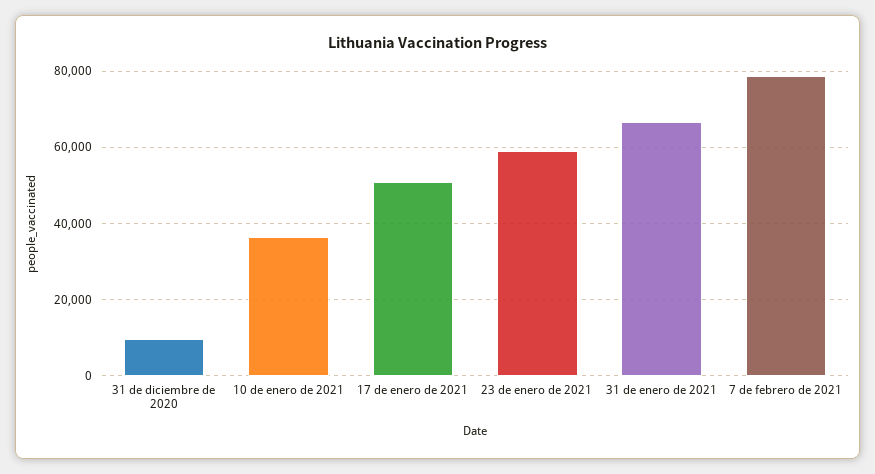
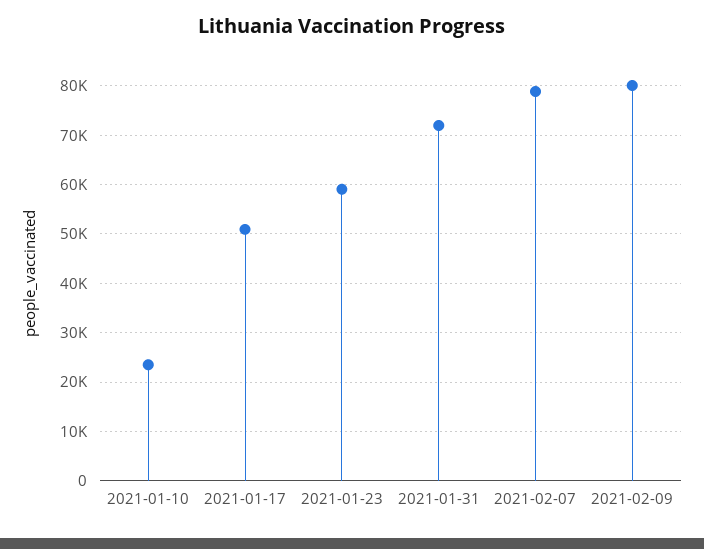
31 de diciembre de 2020: 10000 -> none
10 de enero de 2021: 36000 -> 24000
31 de enero de 2021: 66000 -> 72000
2021-02-09: none -> 80000

